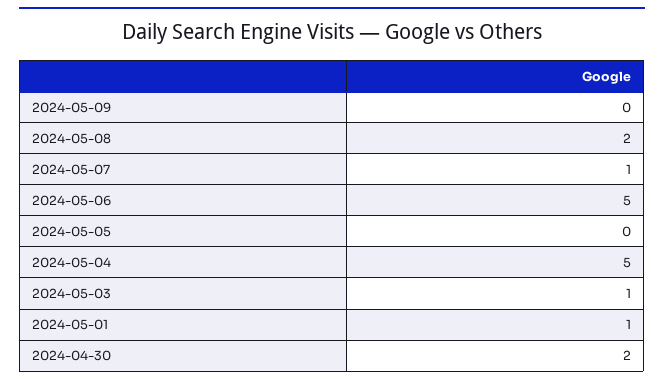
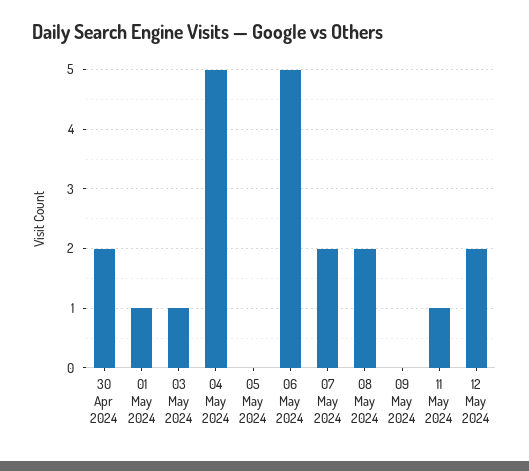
2024-05-07: 1 -> 2
11 May 2024: none -> 1
12 May 2024: none -> 2

